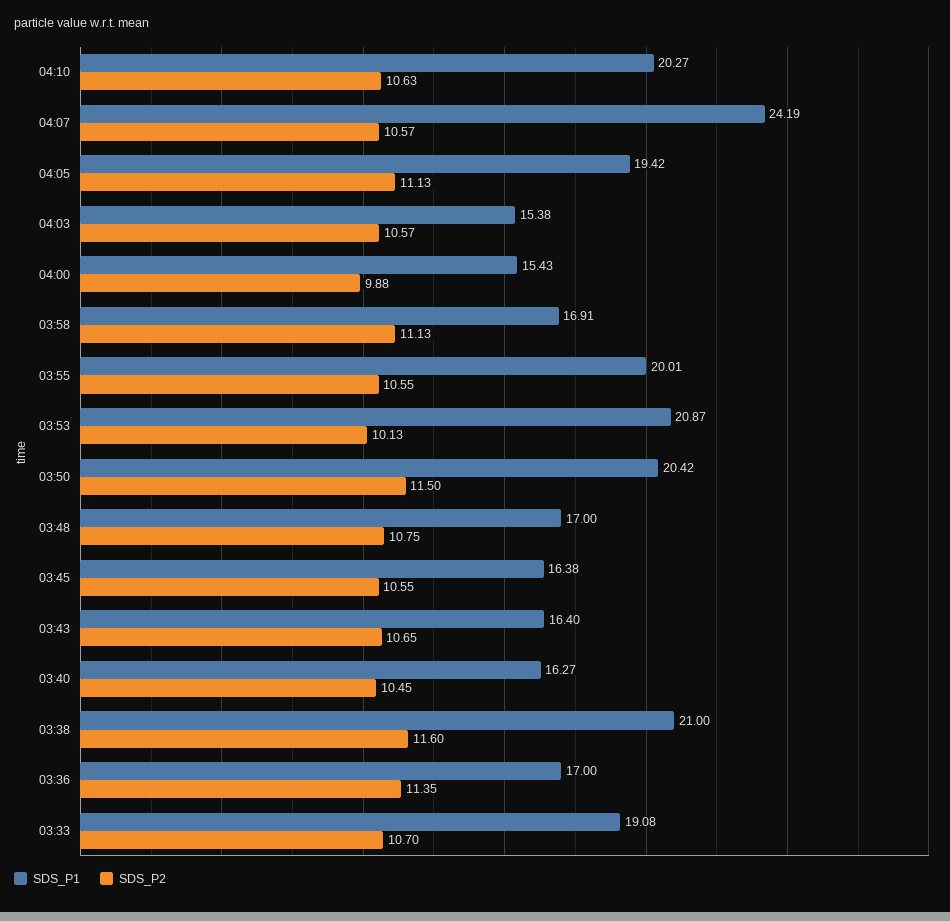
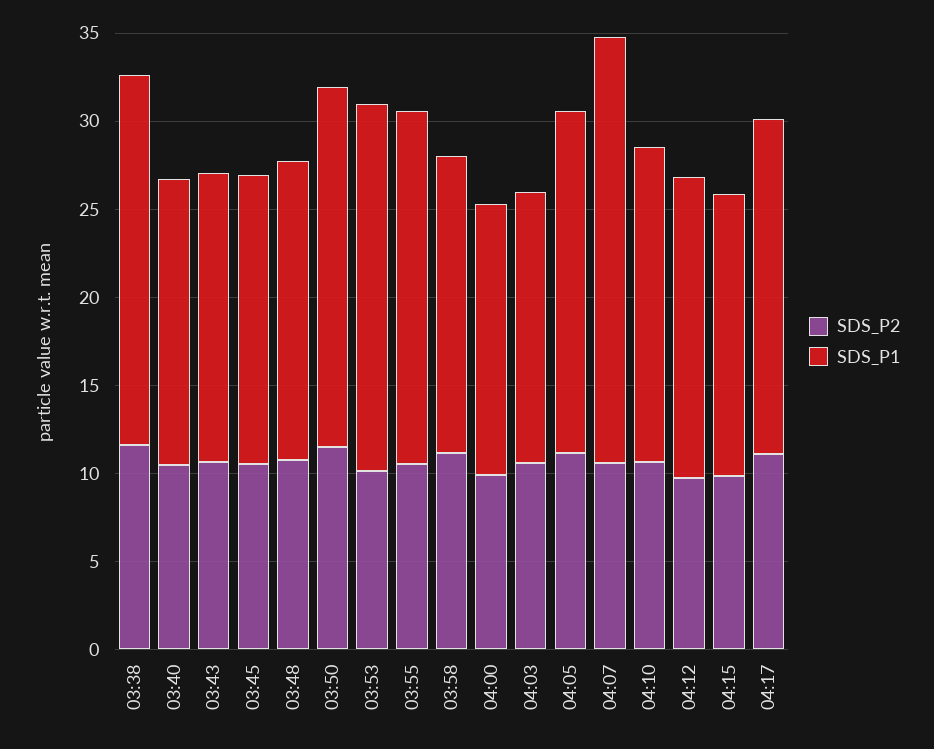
SDS_P1, 04:10: 20.27 -> 18
SDS_P1, 03:36: 17 -> none
SDS_P2, 03:36: 11.35 -> none
SDS_P1, 03:33: 19.08 -> none
SDS_P2, 03:33: 10.7 -> none
SDS_P2, 04:12: none -> 10
SDS_P1, 04:12: none -> 17
SDS_P2, 04:15: none -> 10
SDS_P1, 04:15: none -> 16
SDS_P2, 04:17: none -> 11
SDS_P1, 04:17: none -> 19

